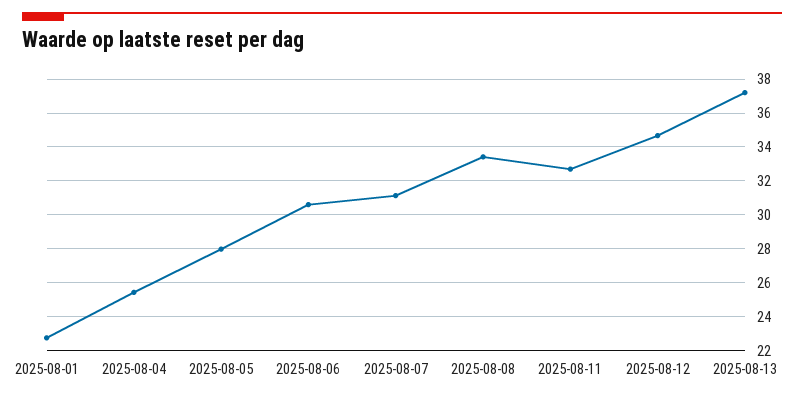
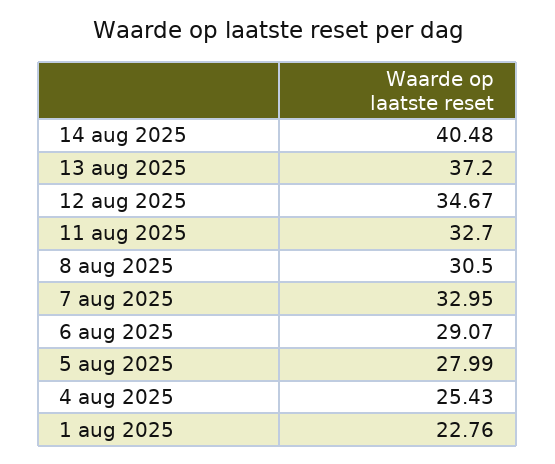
2025-08-06: 30.5 -> 29.07
2025-08-07: 31 -> 32.95
2025-08-08: 33.5 -> 30.5
14 aug 2025: none -> 40.48

